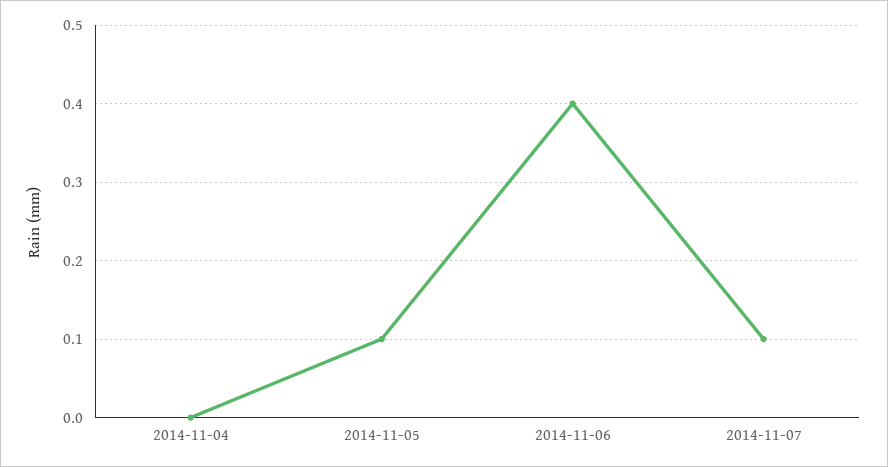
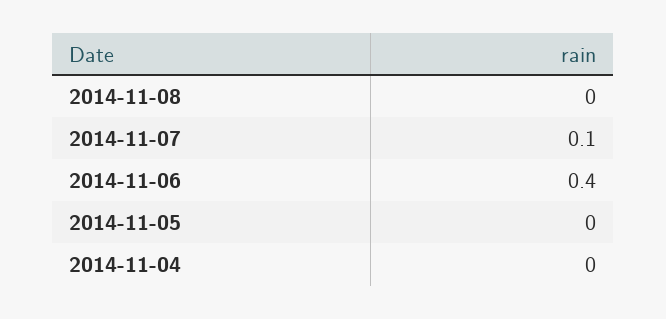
2014-11-05: 0.1 -> 0
2014-11-08: none -> 0

